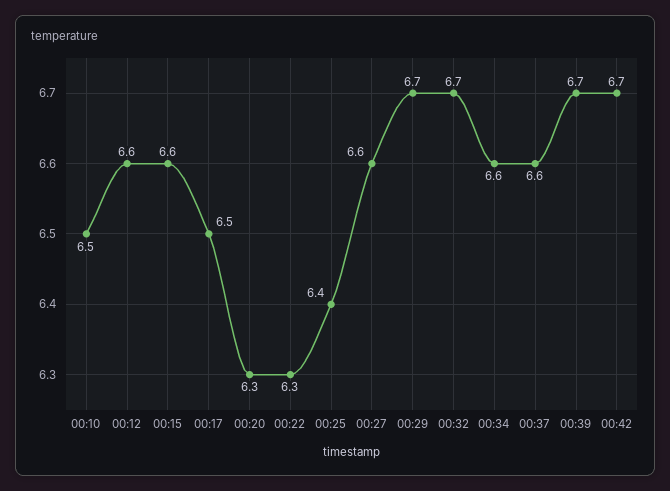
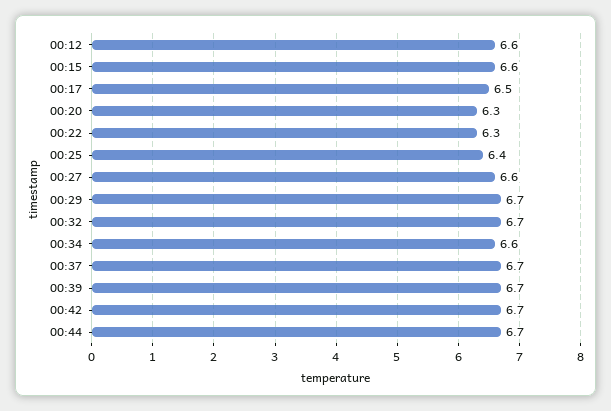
00:10: 6.5 -> none
00:37: 6.6 -> 6.7
00:44: none -> 6.7

